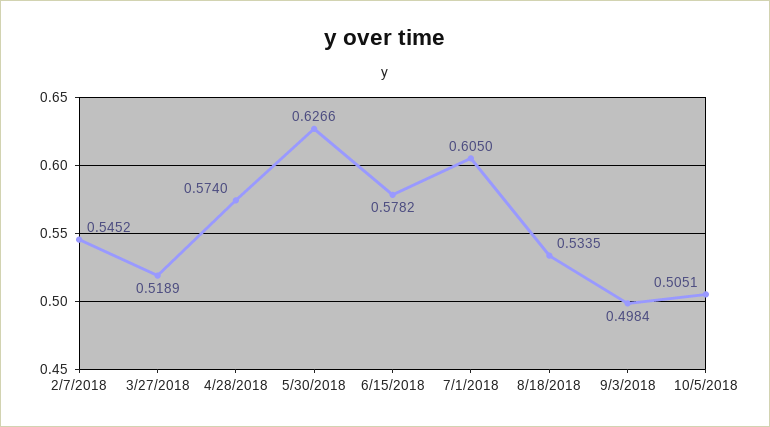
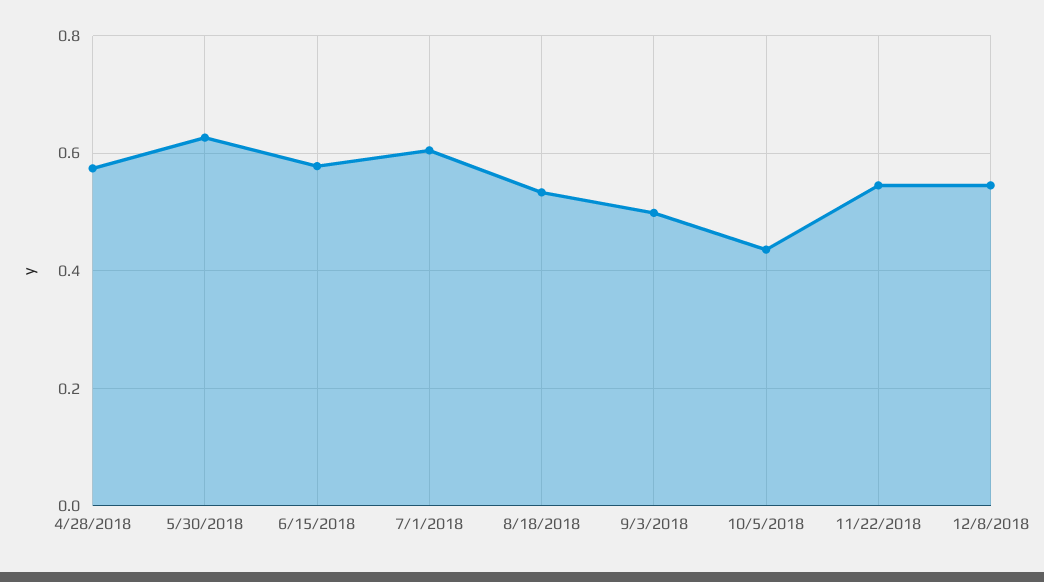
2/7/2018: 0.5452 -> none
3/27/2018: 0.5189 -> none
10/5/2018: 0.5051 -> 0.44
11/22/2018: none -> 0.54
12/8/2018: none -> 0.54

